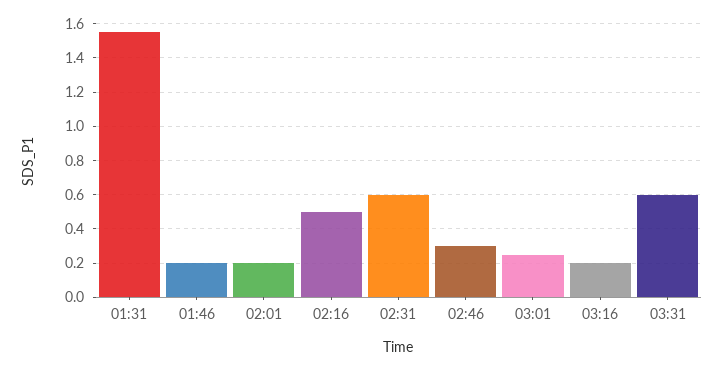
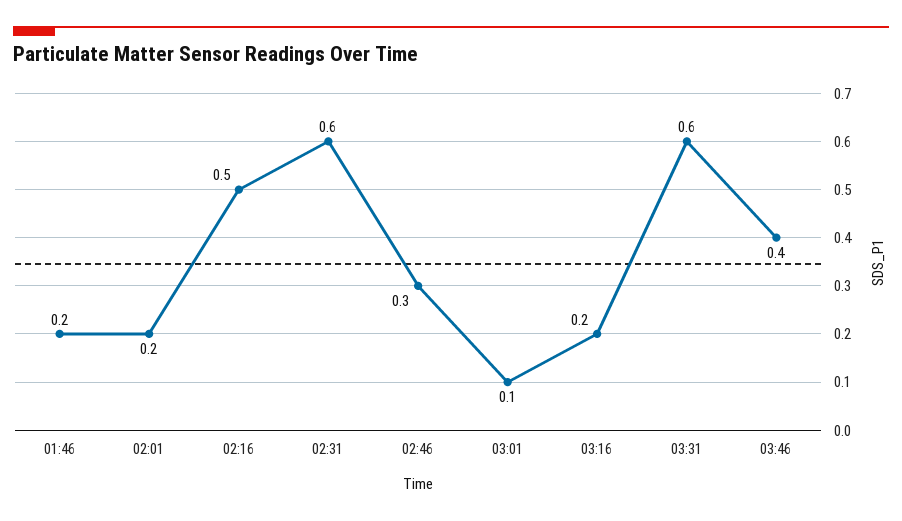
01:31: 1.55 -> none
03:01: 0.25 -> 0.1
03:46: none -> 0.4

